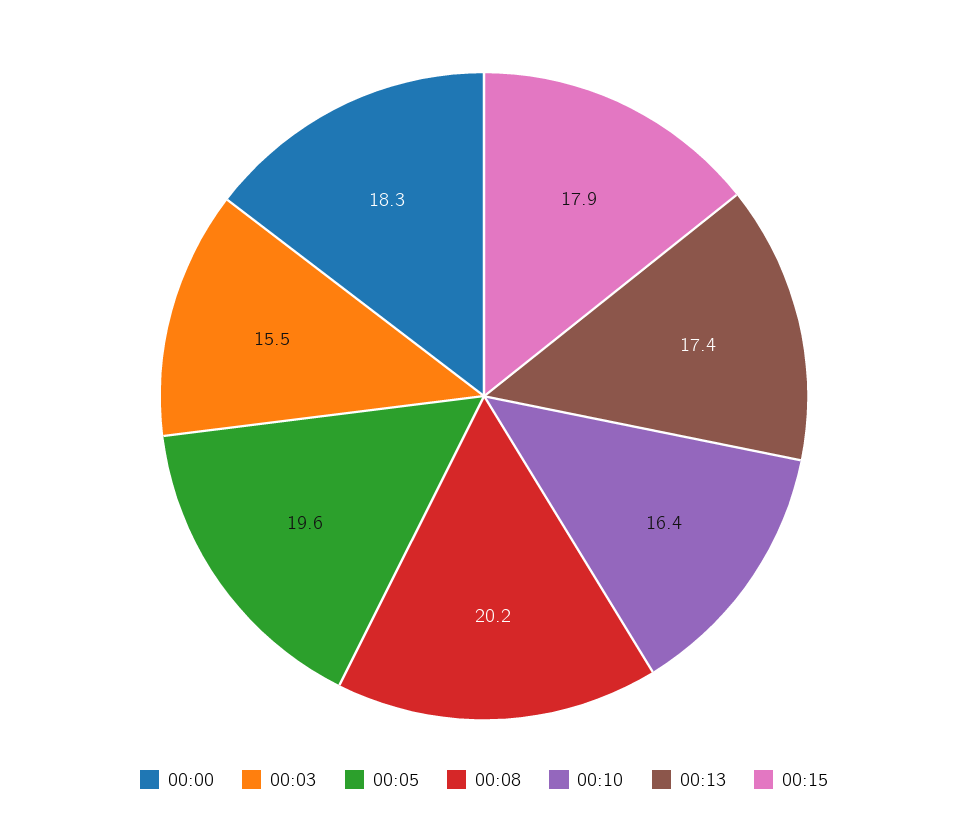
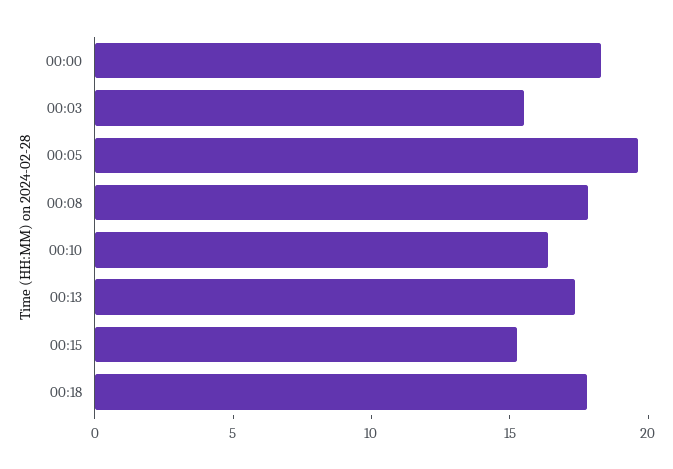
00:08: 20.2 -> 18
00:15: 17.9 -> 15
00:18: none -> 18

